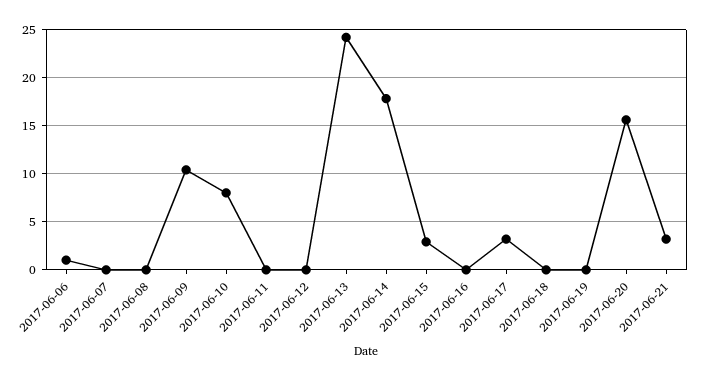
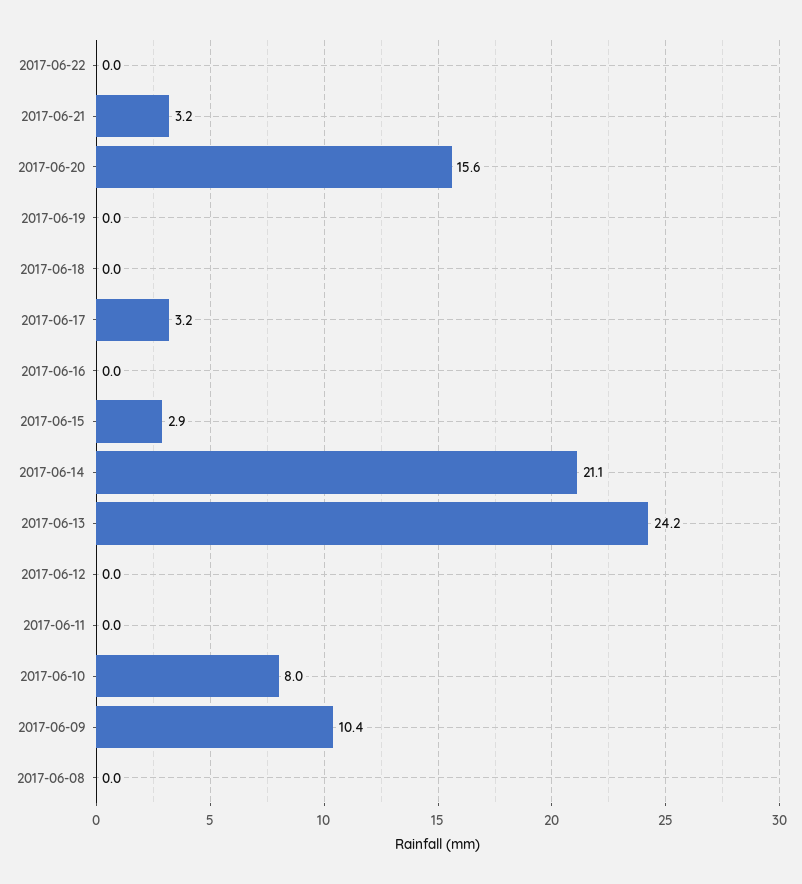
2017-06-06: 1 -> none
2017-06-07: 0 -> none
2017-06-14: 18 -> 21.1
2017-06-22: none -> 0

